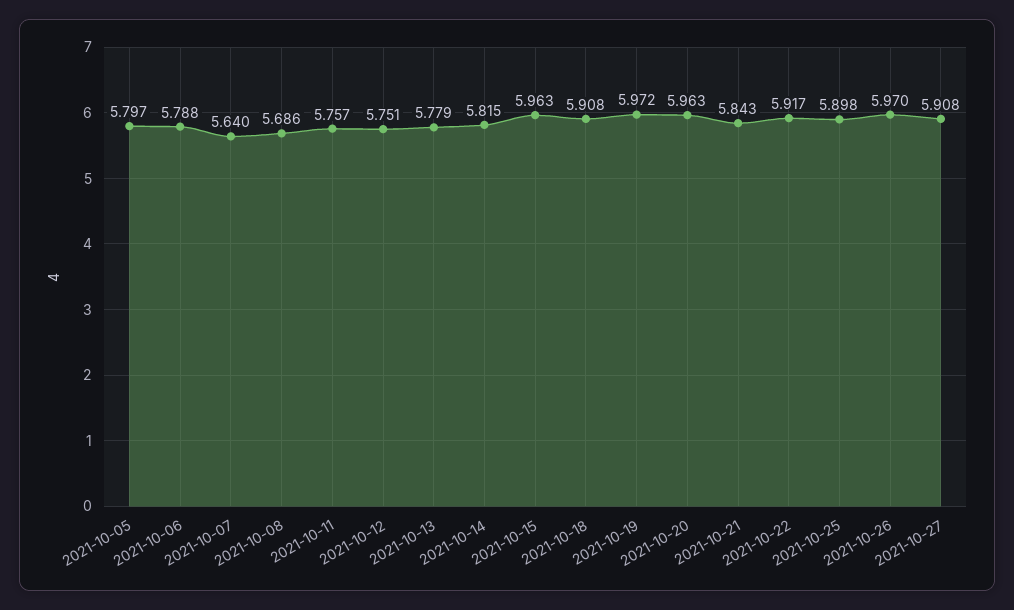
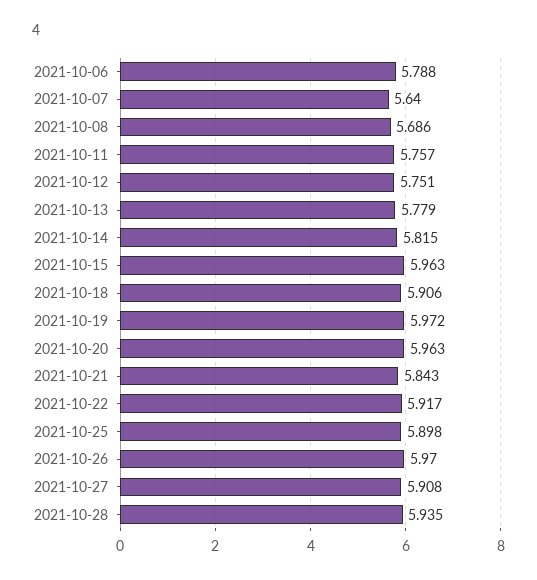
2021-10-05: 5.797 -> none
2021-10-18: 5.908 -> 5.906
2021-10-28: none -> 5.935

